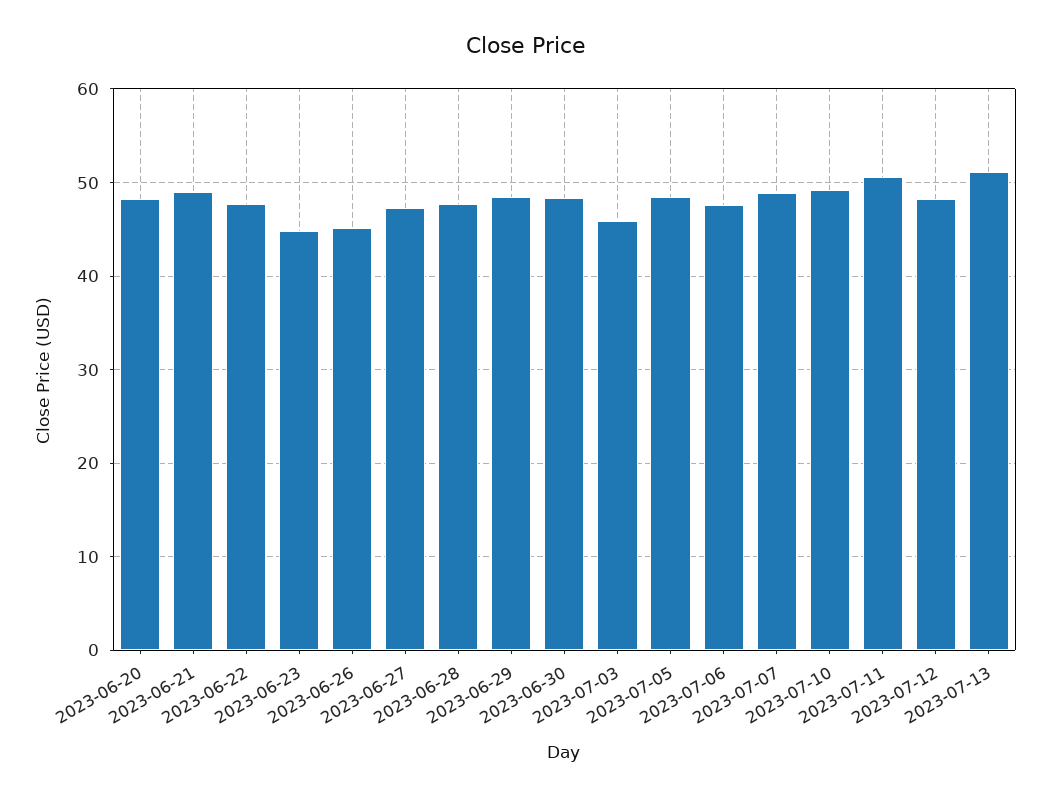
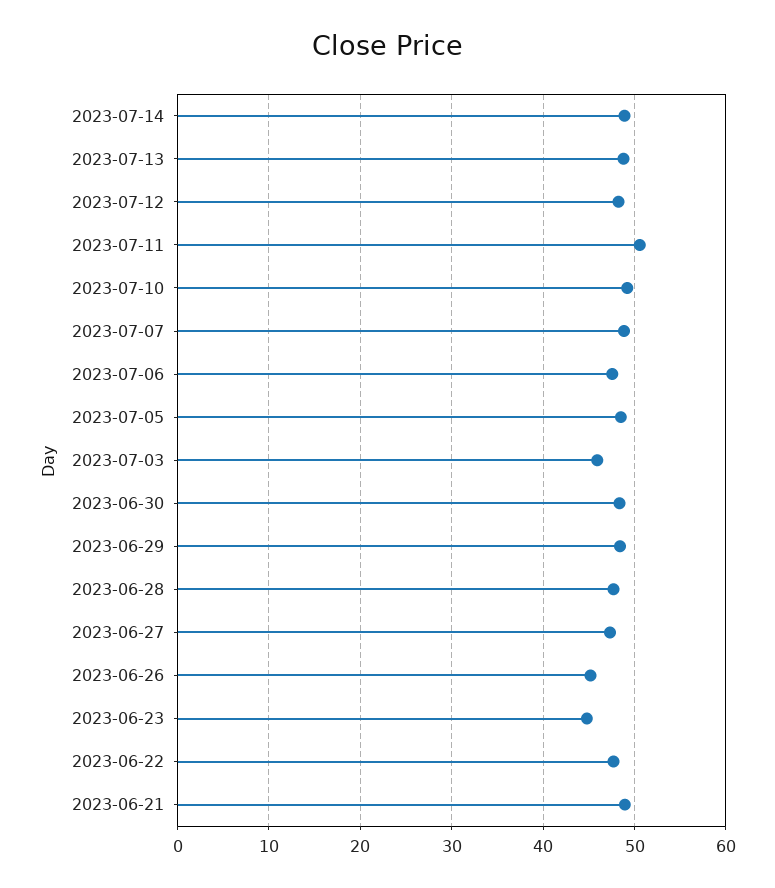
2023-06-20: 48 -> none
2023-07-13: 51 -> 49
2023-07-14: none -> 49

